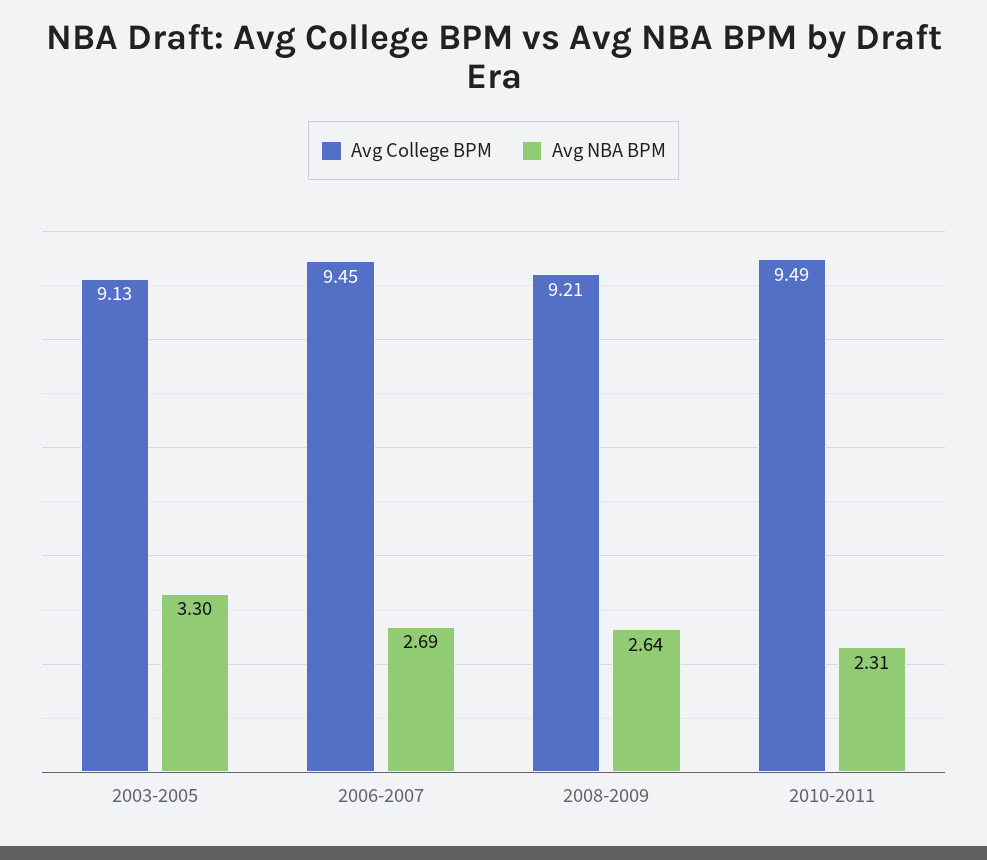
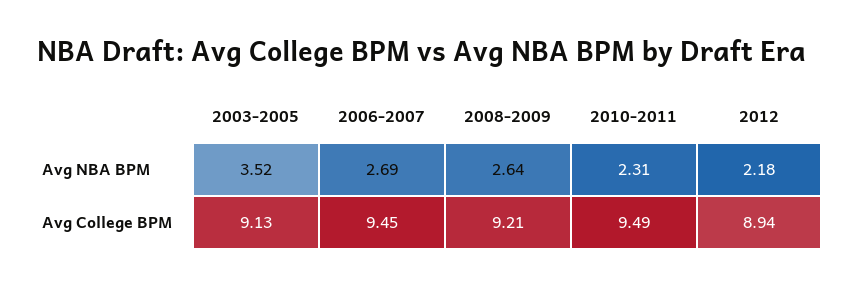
Avg NBA BPM, 2003-2005: 3.3 -> 3.52
Avg NBA BPM, 2012: none -> 2.18
Avg College BPM, 2012: none -> 8.94

